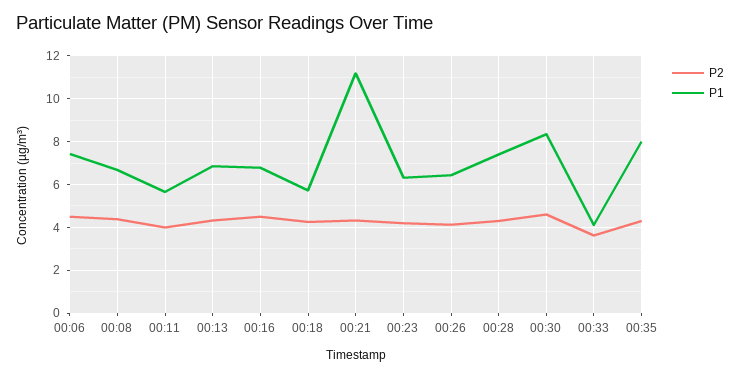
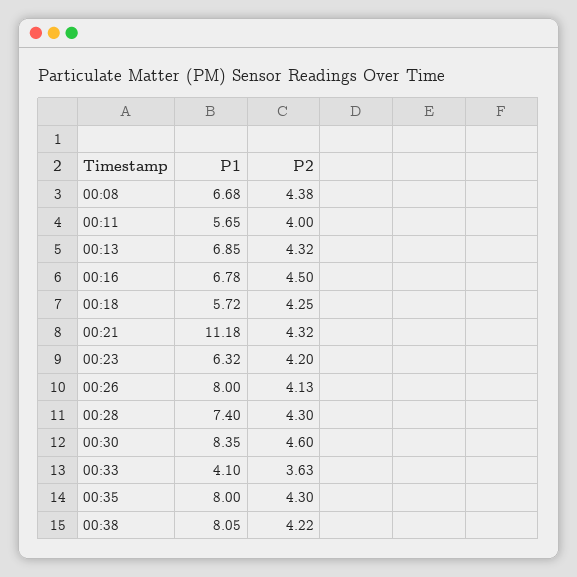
P2, 00:06: 4.5 -> none
P1, 00:06: 7.5 -> none
P1, 00:26: 6.5 -> 8
P1, 00:38: none -> 8.05
P2, 00:38: none -> 4.22

